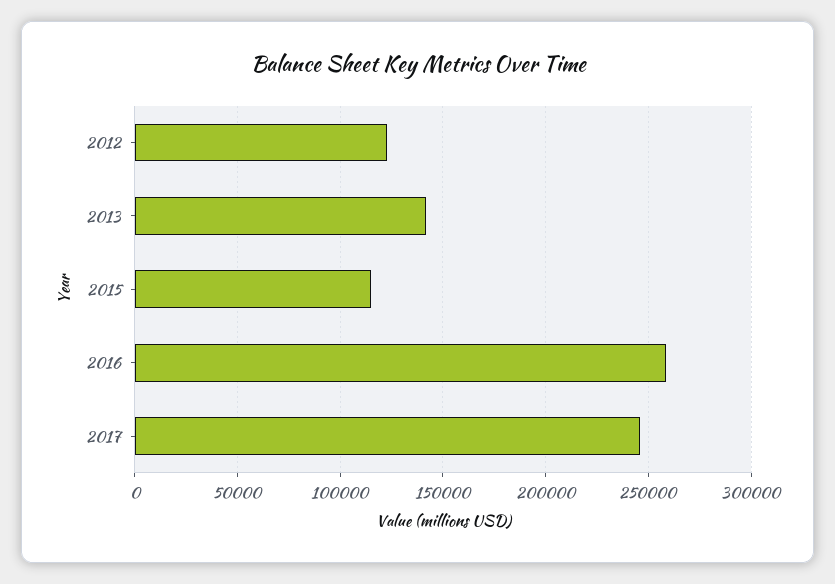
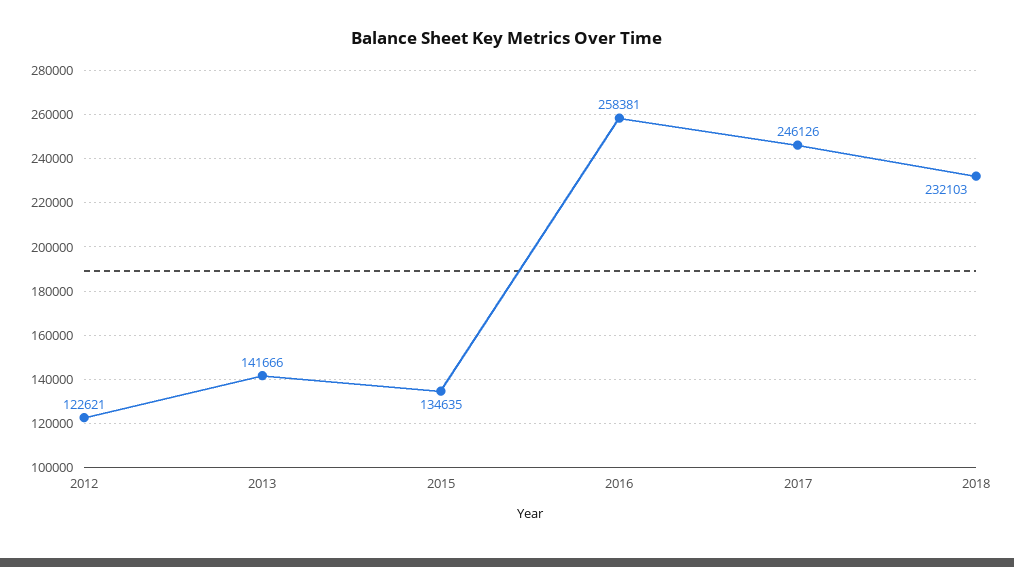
2015: 115000 -> 134635
2018: none -> 232103

